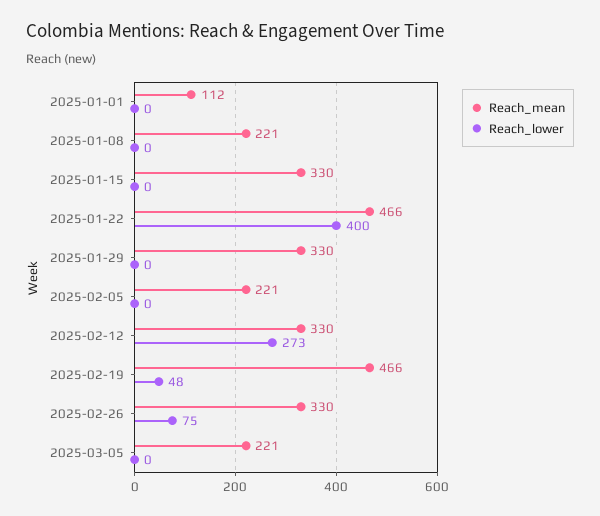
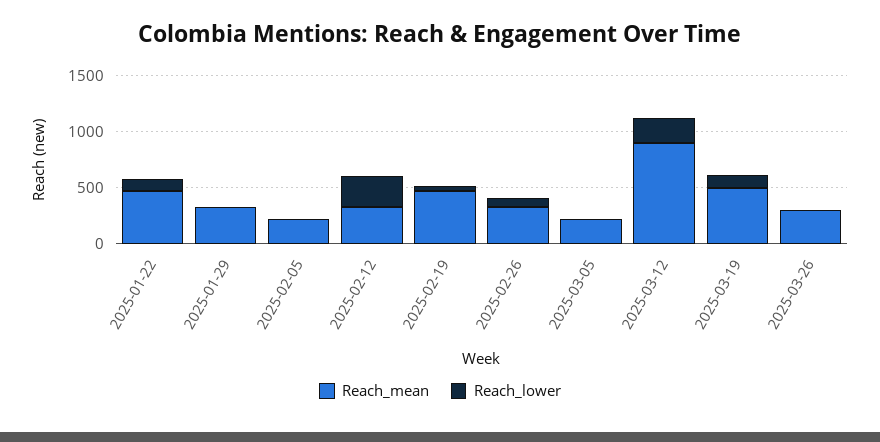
Reach_mean, 2025-01-01: 112 -> none
Reach_lower, 2025-01-01: 0 -> none
Reach_mean, 2025-01-08: 221 -> none
Reach_lower, 2025-01-08: 0 -> none
Reach_mean, 2025-01-15: 330 -> none
Reach_lower, 2025-01-15: 0 -> none
Reach_lower, 2025-01-22: 400 -> 100
Reach_mean, 2025-03-12: none -> 900
Reach_lower, 2025-03-12: none -> 200
Reach_mean, 2025-03-19: none -> 500
Reach_lower, 2025-03-19: none -> 100
Reach_mean, 2025-03-26: none -> 300
Reach_lower, 2025-03-26: none -> 0

